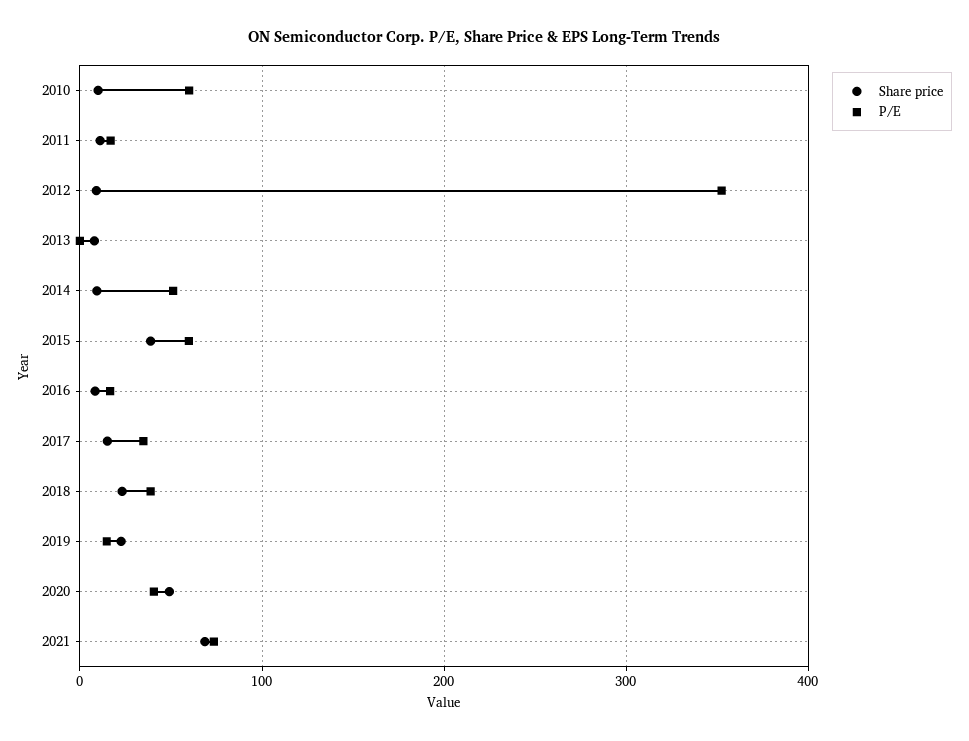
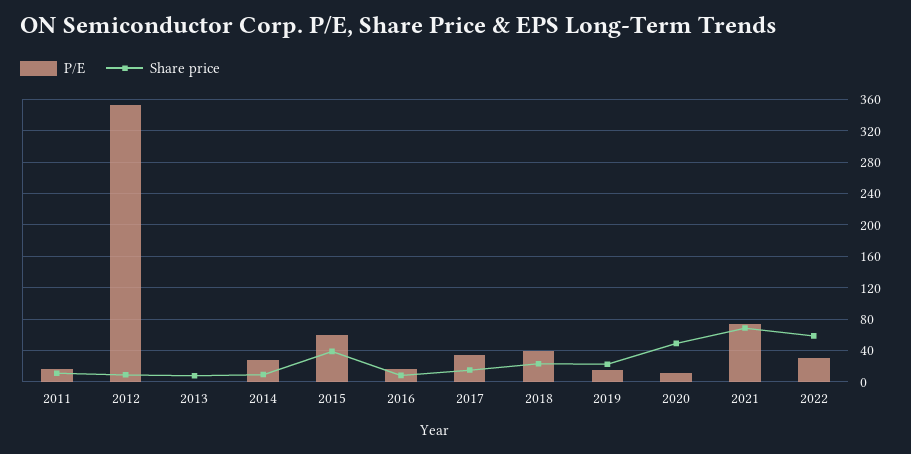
Share price, 2010: 10 -> none
P/E, 2010: 60 -> none
P/E, 2014: 50 -> 30
P/E, 2020: 40 -> 10
P/E, 2022: none -> 30
Share price, 2022: none -> 60

